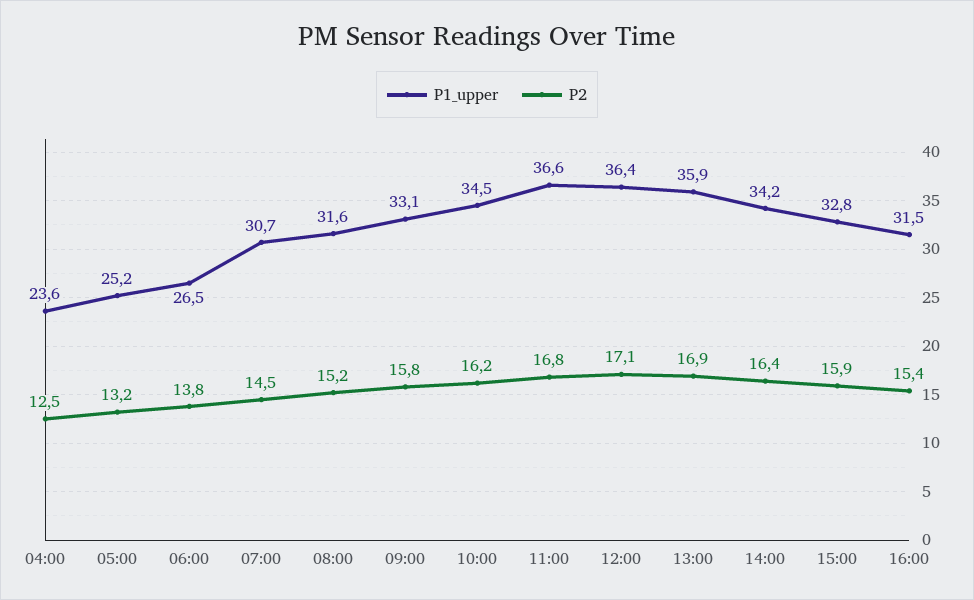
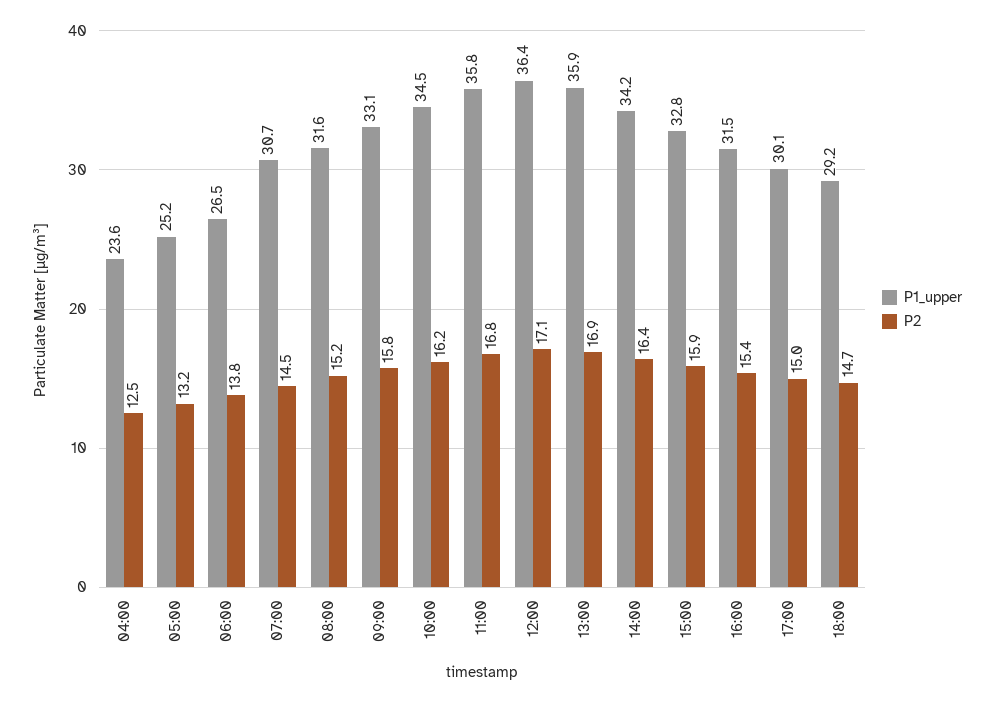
P1_upper, 11:00: 36.6 -> 35.8
P1_upper, 17:00: none -> 30.1
P2, 17:00: none -> 15
P1_upper, 18:00: none -> 29.2
P2, 18:00: none -> 14.7

